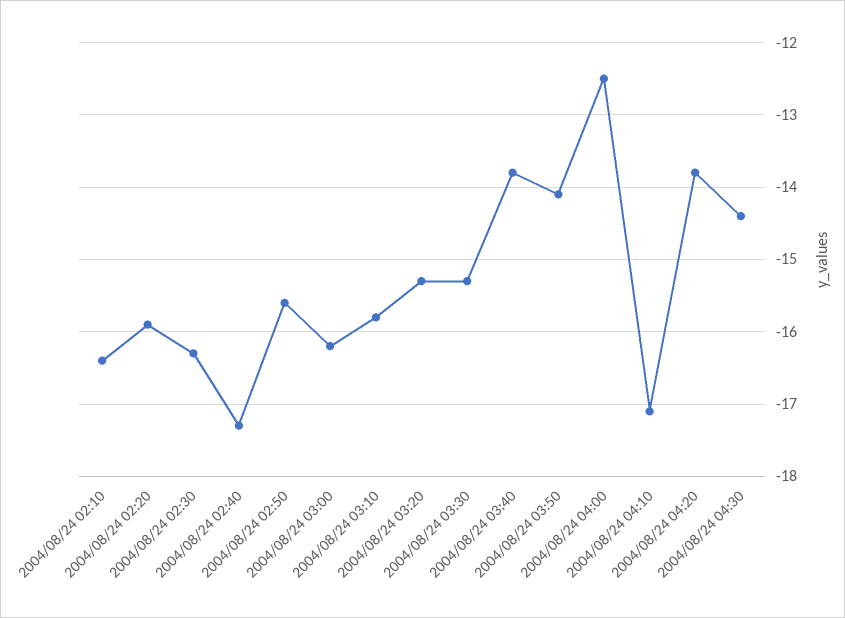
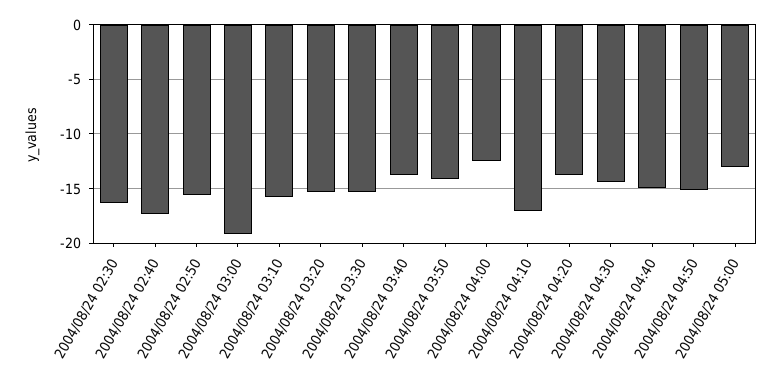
2004/08/24 02:10: -16.4 -> none
2004/08/24 02:20: -15.9 -> none
2004/08/24 03:00: -16.2 -> -19
2004/08/24 04:40: none -> -15
2004/08/24 04:50: none -> -15
2004/08/24 05:00: none -> -13

